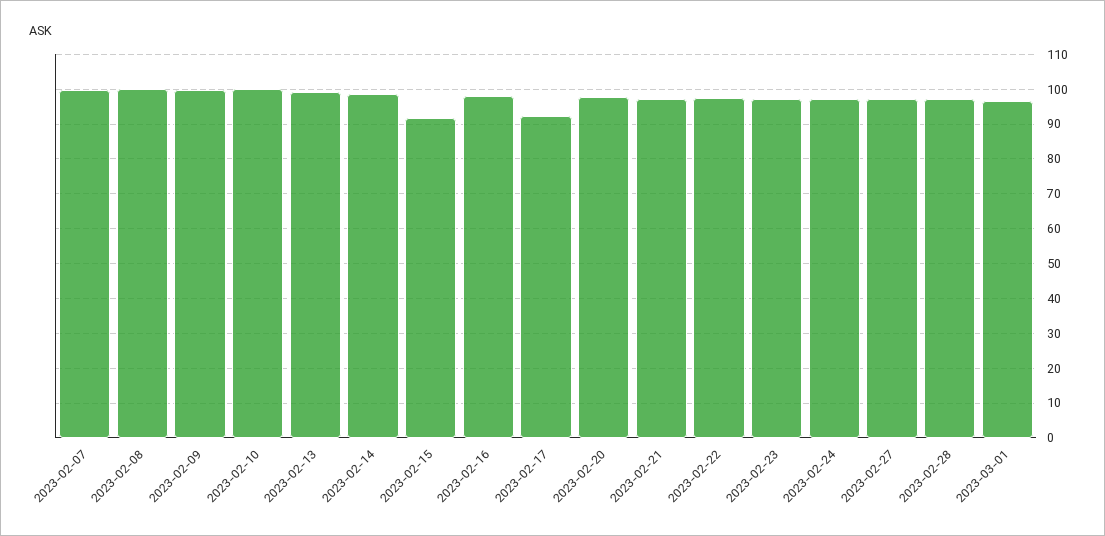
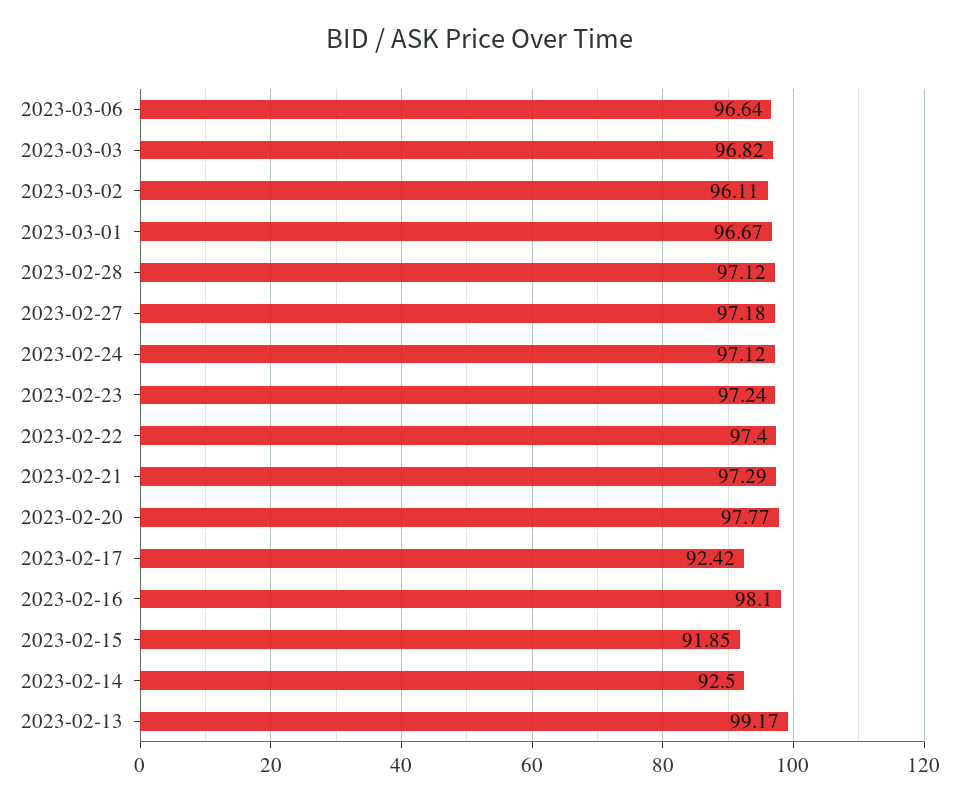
2023-02-07: 100 -> none
2023-02-08: 100 -> none
2023-02-09: 100 -> none
2023-02-10: 100 -> none
2023-02-14: 98 -> 92.5
2023-03-06: none -> 96.64
2023-03-03: none -> 96.82
2023-03-02: none -> 96.11

